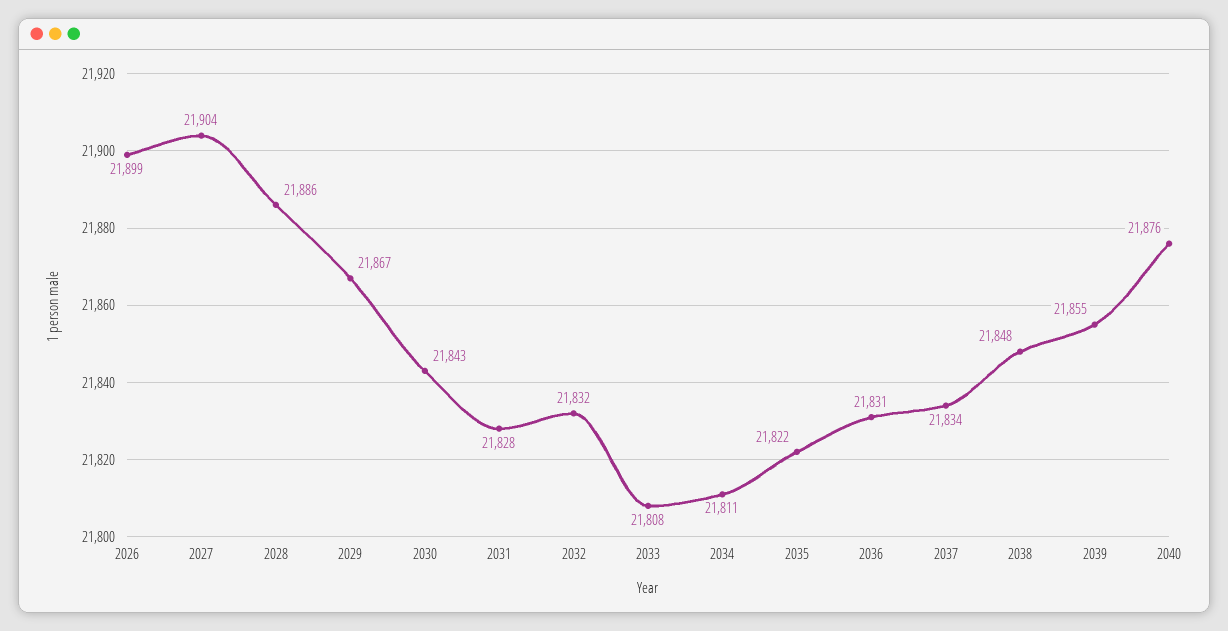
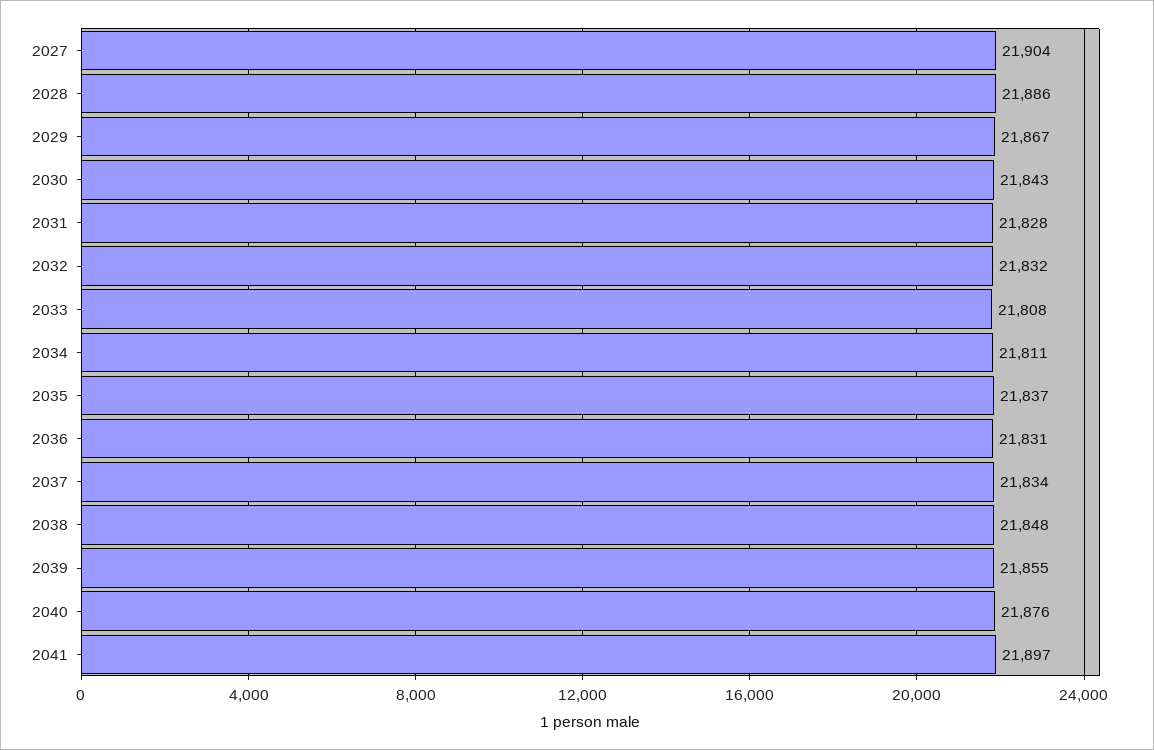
2026: 21899 -> none
2035: 21822 -> 21837
2041: none -> 21897

